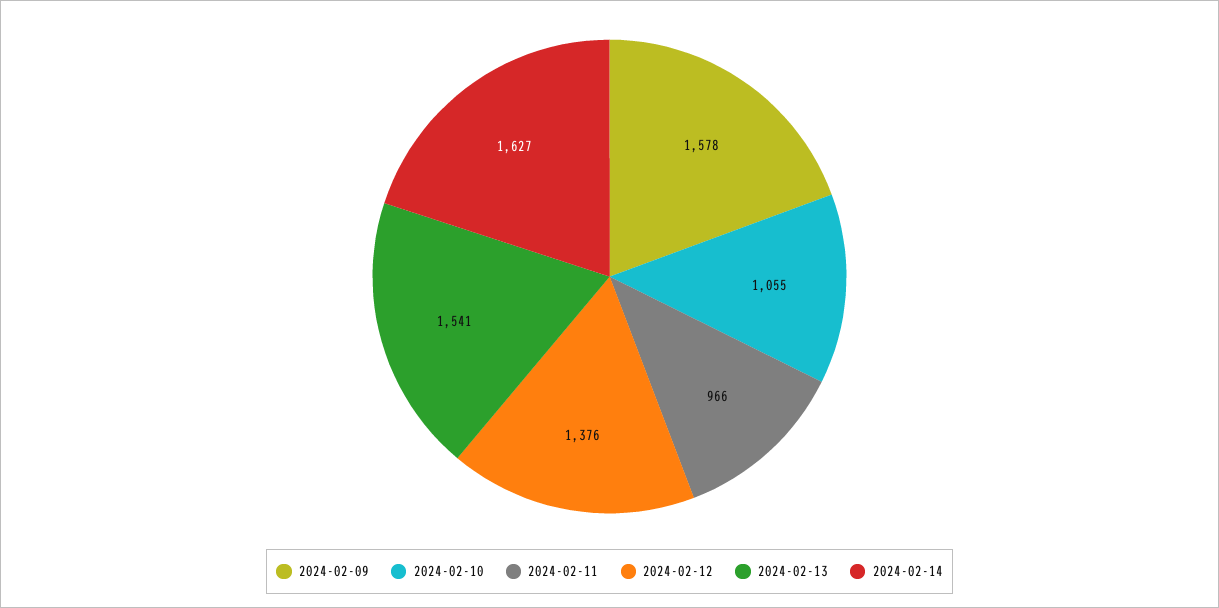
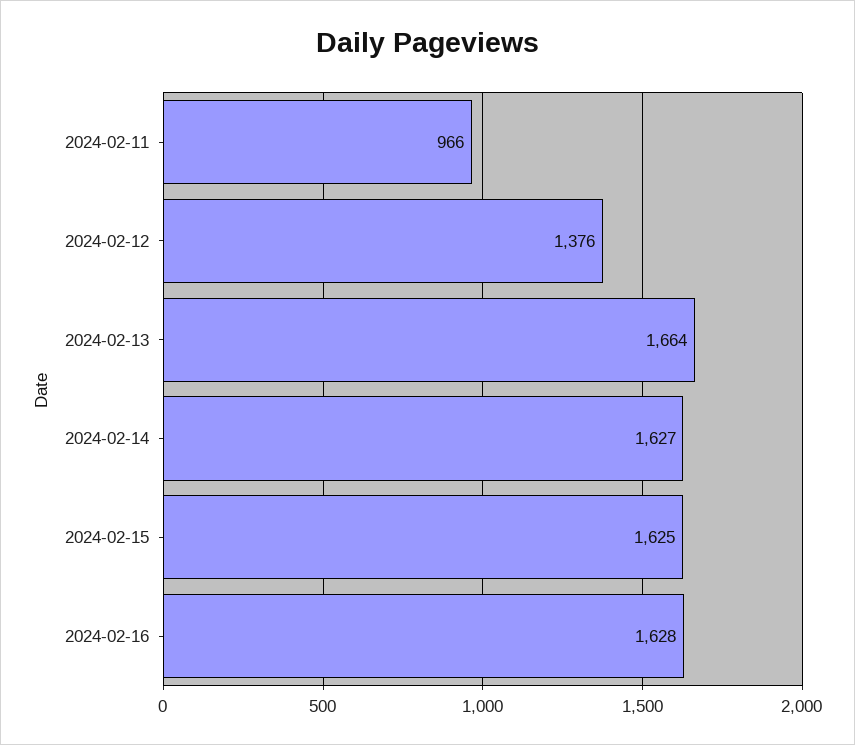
2024-02-09: 1578 -> none
2024-02-10: 1055 -> none
2024-02-13: 1541 -> 1664
2024-02-15: none -> 1625
2024-02-16: none -> 1628

